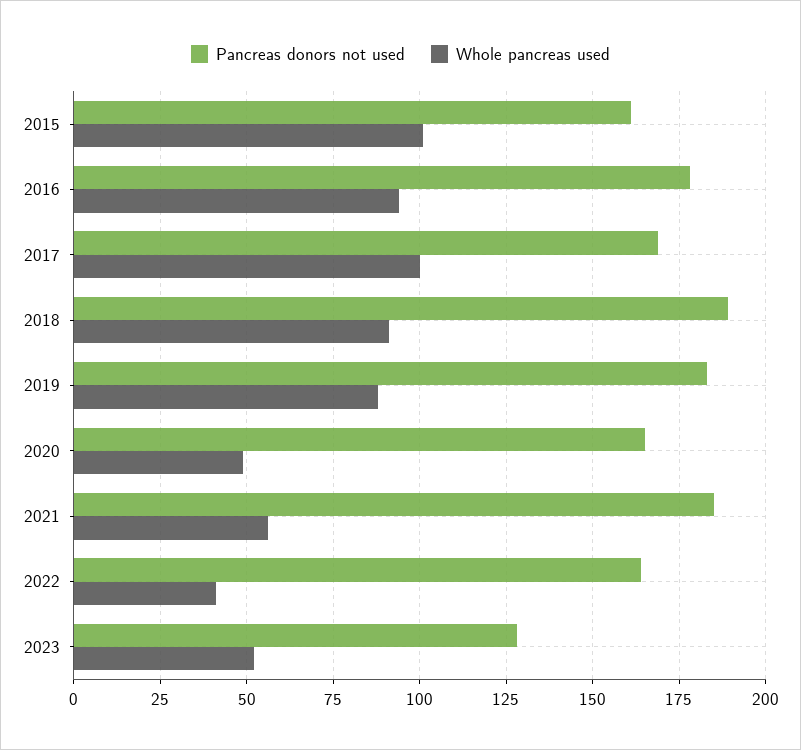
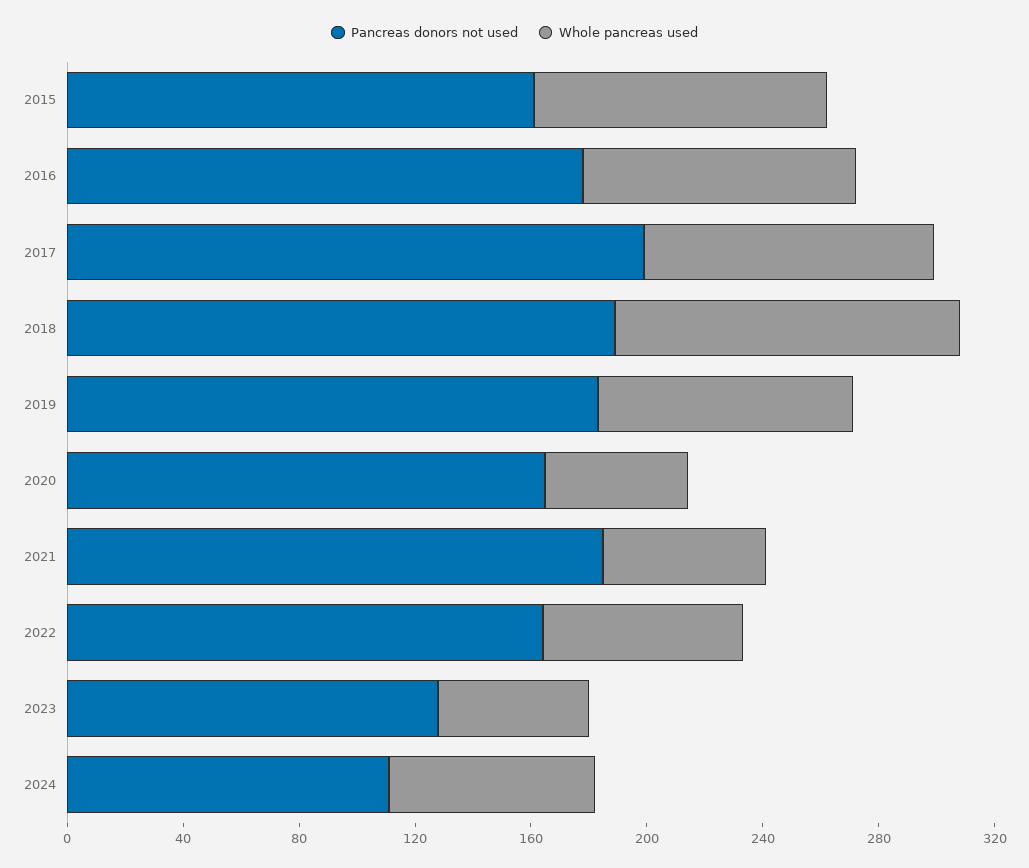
Pancreas donors not used, 2017: 170 -> 200
Whole pancreas used, 2018: 90 -> 120
Whole pancreas used, 2022: 40 -> 70
Pancreas donors not used, 2024: none -> 110
Whole pancreas used, 2024: none -> 70

